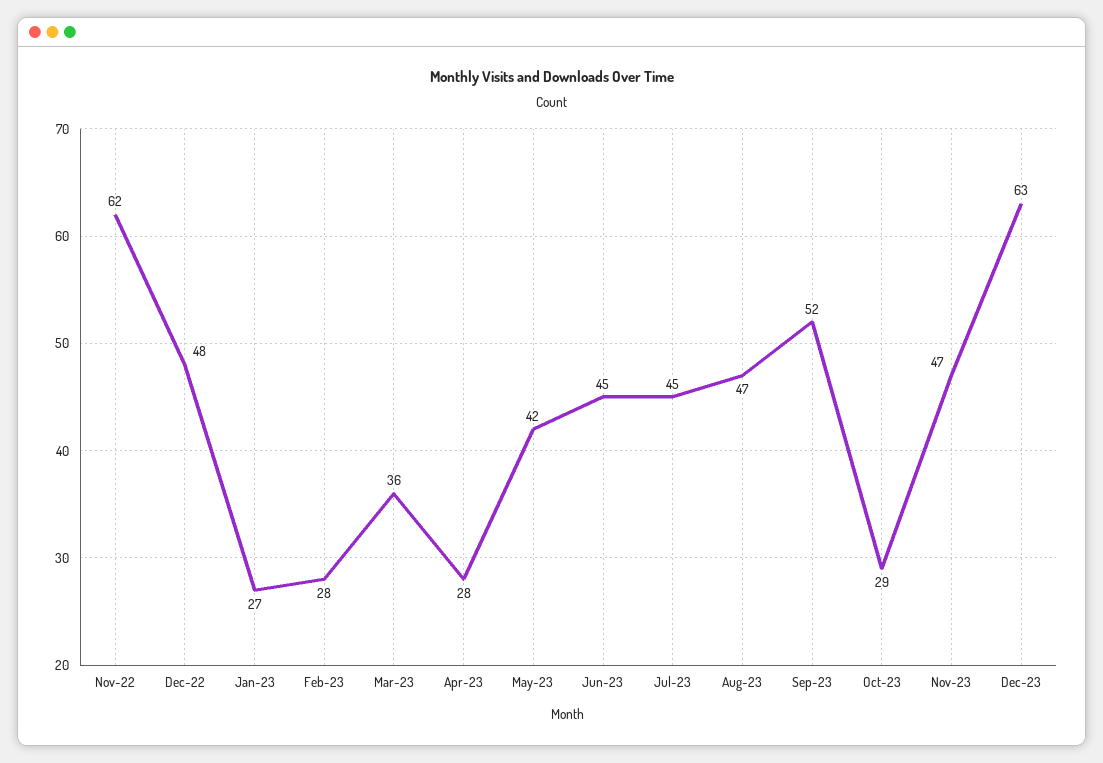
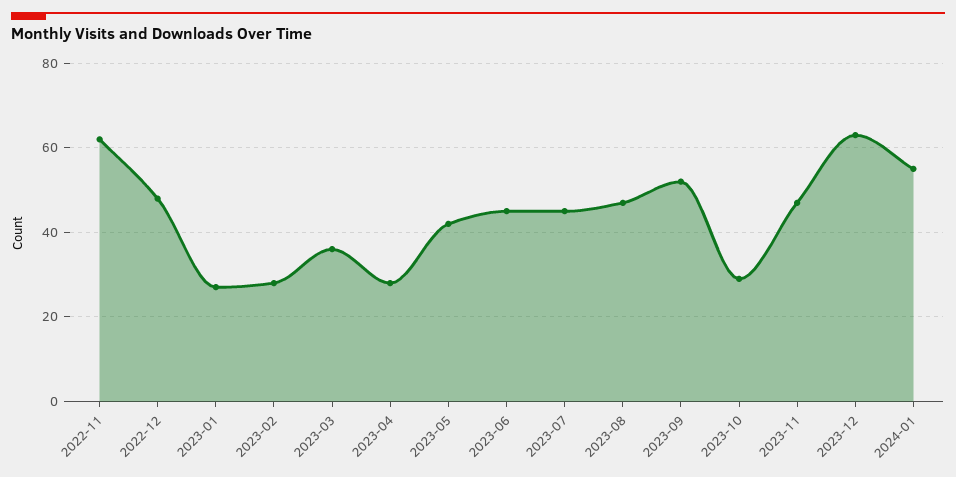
2024-01: none -> 55

